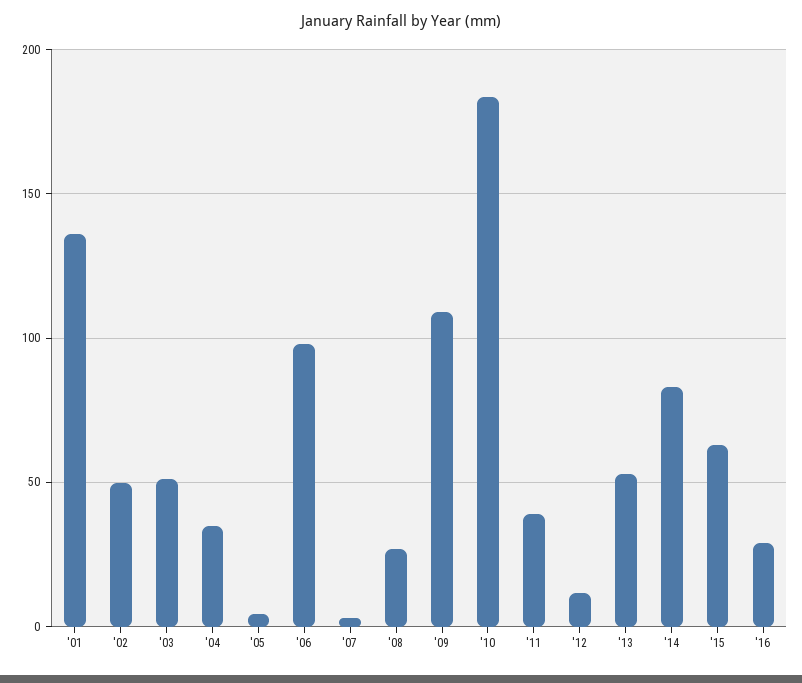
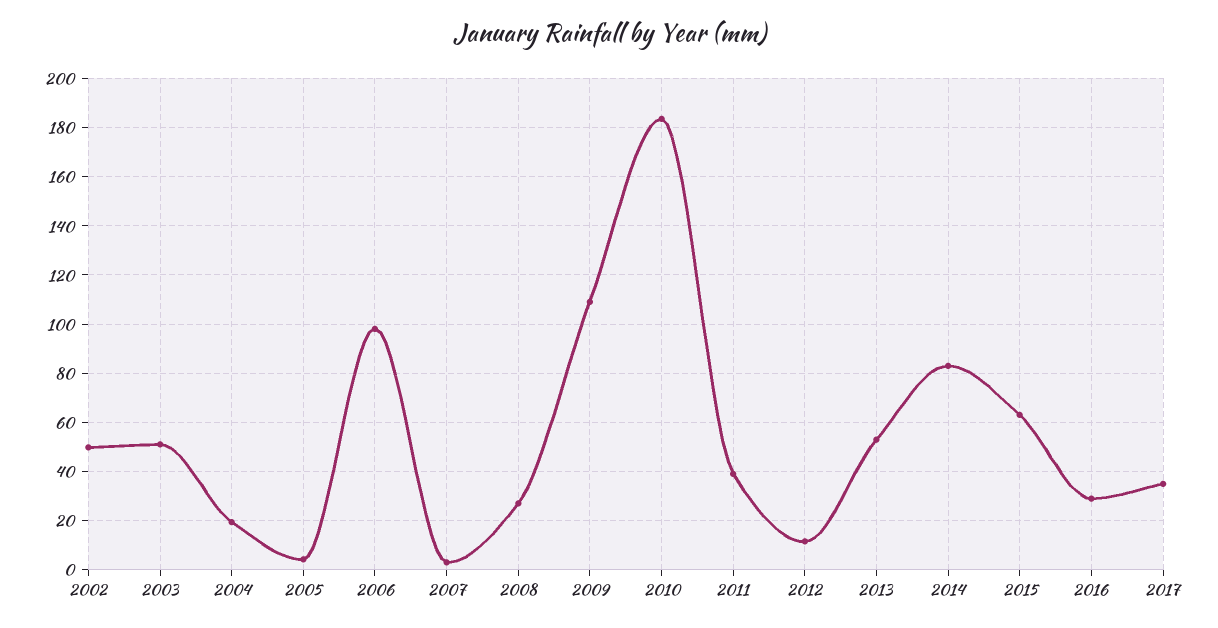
'01: 135 -> none
'04: 35 -> 20
2017: none -> 35

